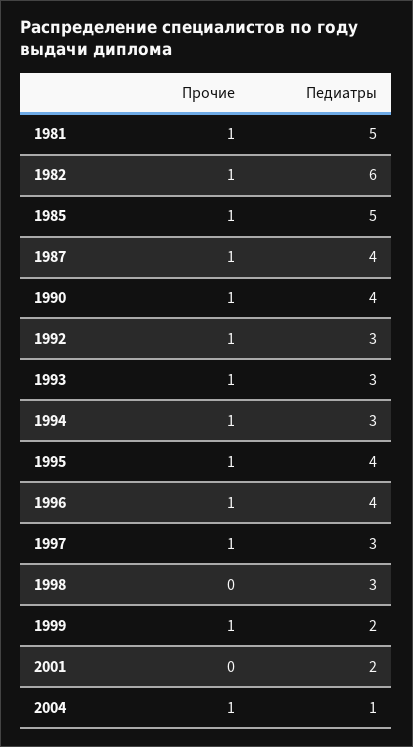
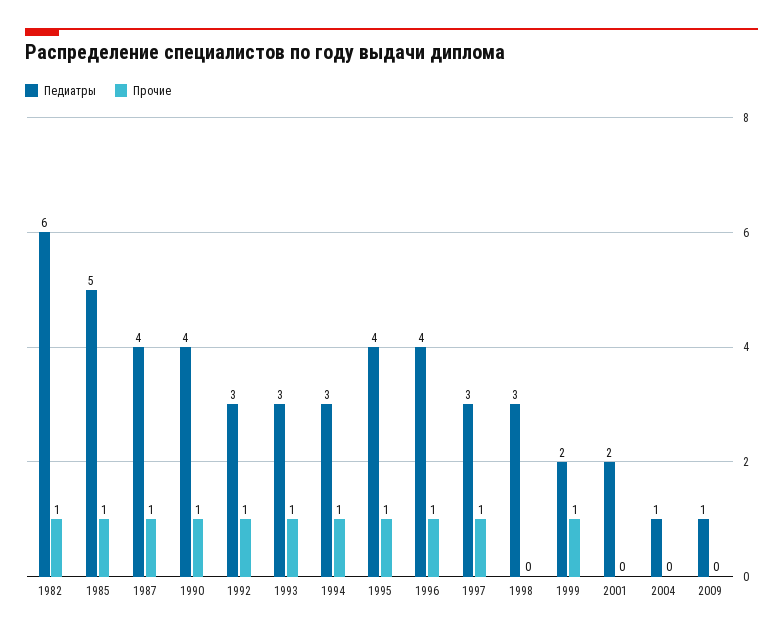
Прочие, 1981: 1 -> none
Педиатры, 1981: 5 -> none
Прочие, 2004: 1 -> 0
Педиатры, 2009: none -> 1
Прочие, 2009: none -> 0

